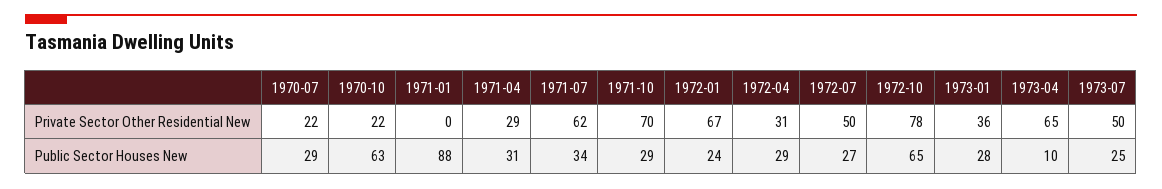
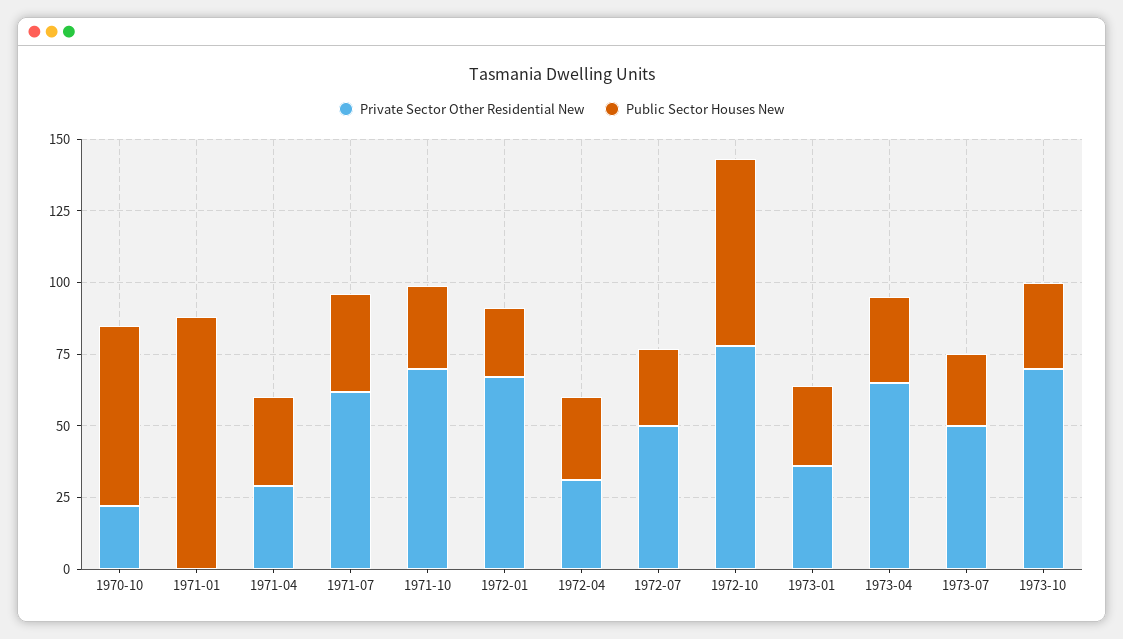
Private Sector Other Residential New, 1970-07: 22 -> none
Public Sector Houses New, 1970-07: 29 -> none
Public Sector Houses New, 1973-04: 10 -> 30
Private Sector Other Residential New, 1973-10: none -> 70
Public Sector Houses New, 1973-10: none -> 30

